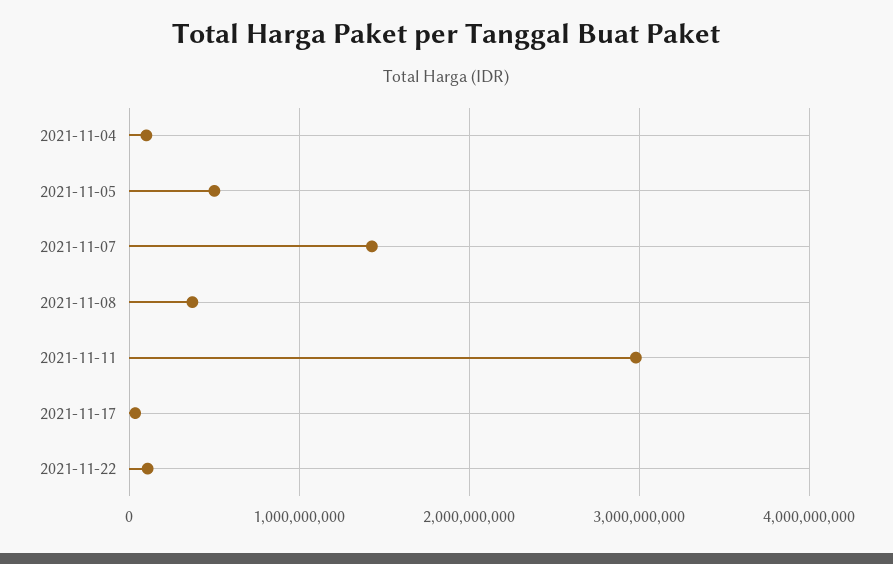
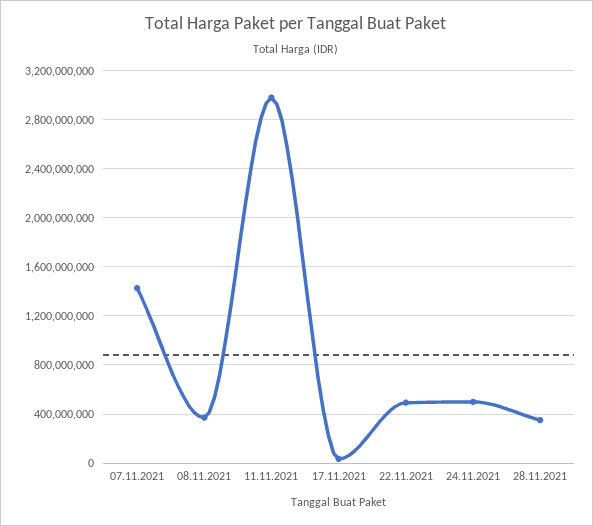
2021-11-04: 100000000 -> none
2021-11-05: 500000000 -> none
2021-11-22: 100000000 -> 500000000
24.11.2021: none -> 500000000
28.11.2021: none -> 350000000

